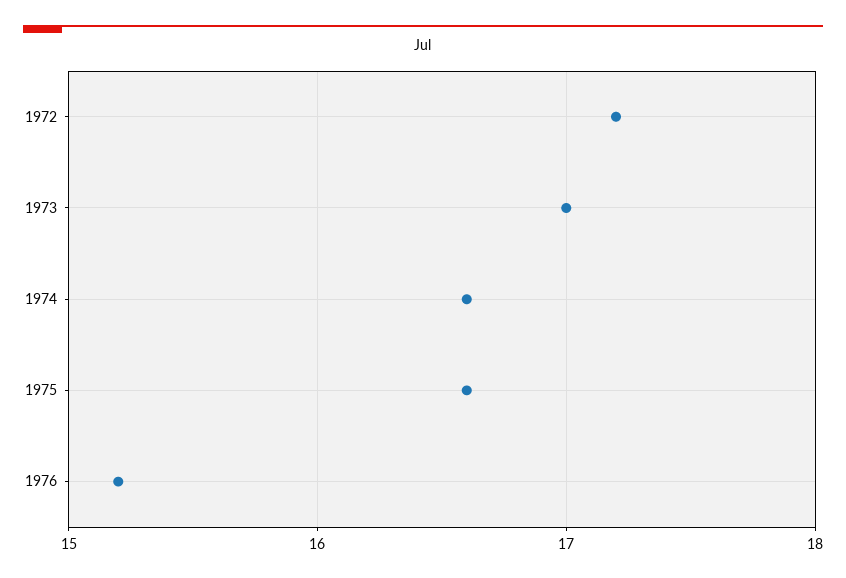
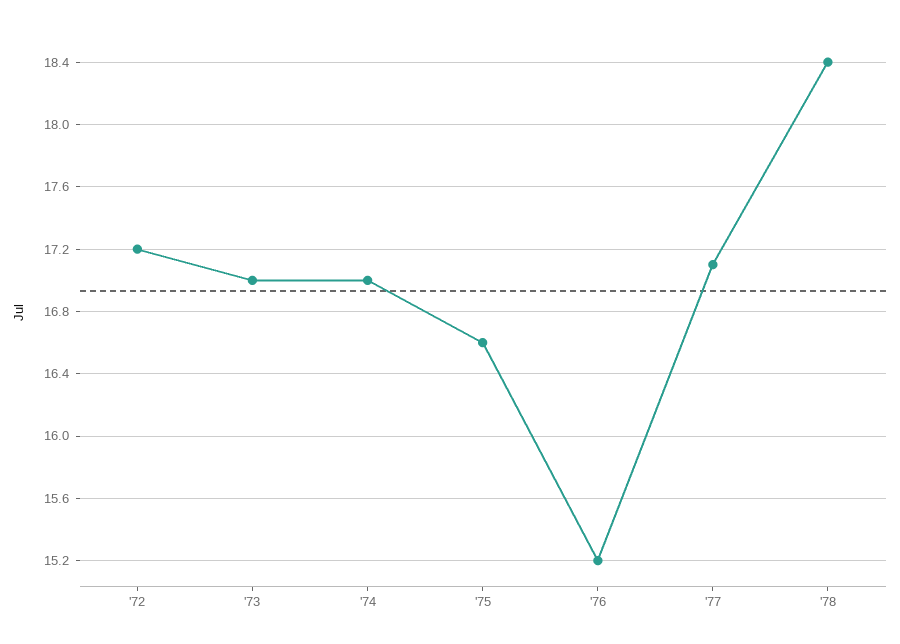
1974: 16.6 -> 17
'77: none -> 17.1
'78: none -> 18.4

